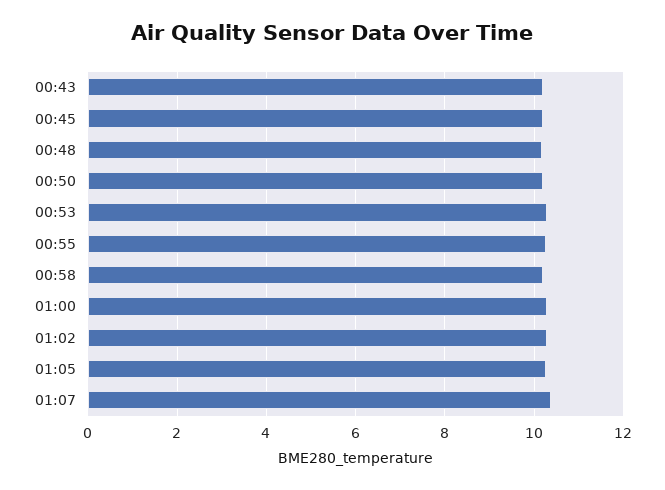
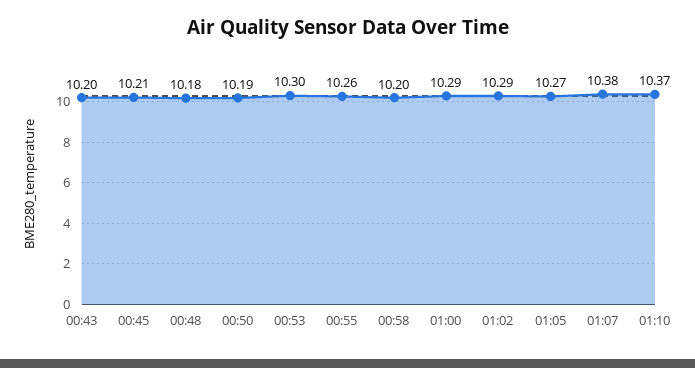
01:10: none -> 10.37

